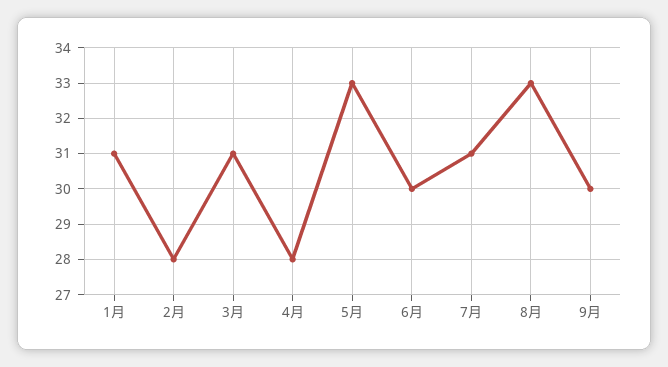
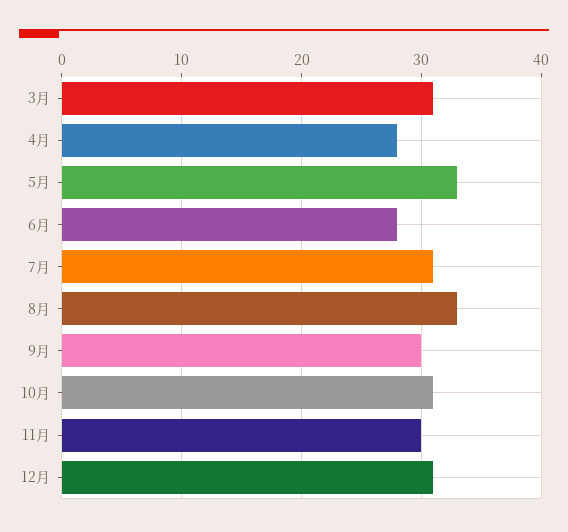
1月: 31 -> none
2月: 28 -> none
6月: 30 -> 28
10月: none -> 31
11月: none -> 30
12月: none -> 31

